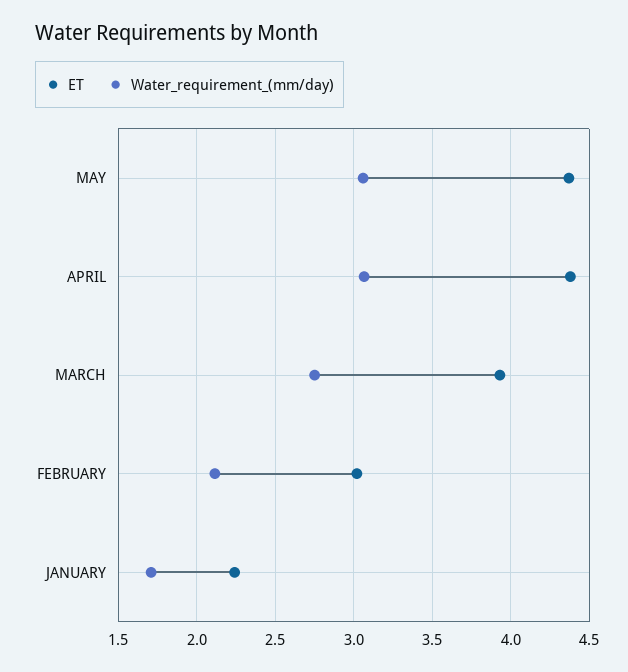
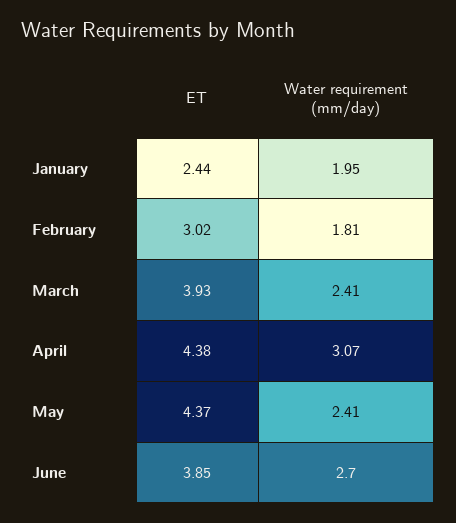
Water_requirement_(mm/day), MAY: 3.05 -> 2.41
Water_requirement_(mm/day), MARCH: 2.75 -> 2.41
Water_requirement_(mm/day), FEBRUARY: 2.1 -> 1.81
ET, JANUARY: 2.25 -> 2.44
Water_requirement_(mm/day), JANUARY: 1.7 -> 1.95
ET, June: none -> 3.85
Water_requirement_(mm/day), June: none -> 2.7

